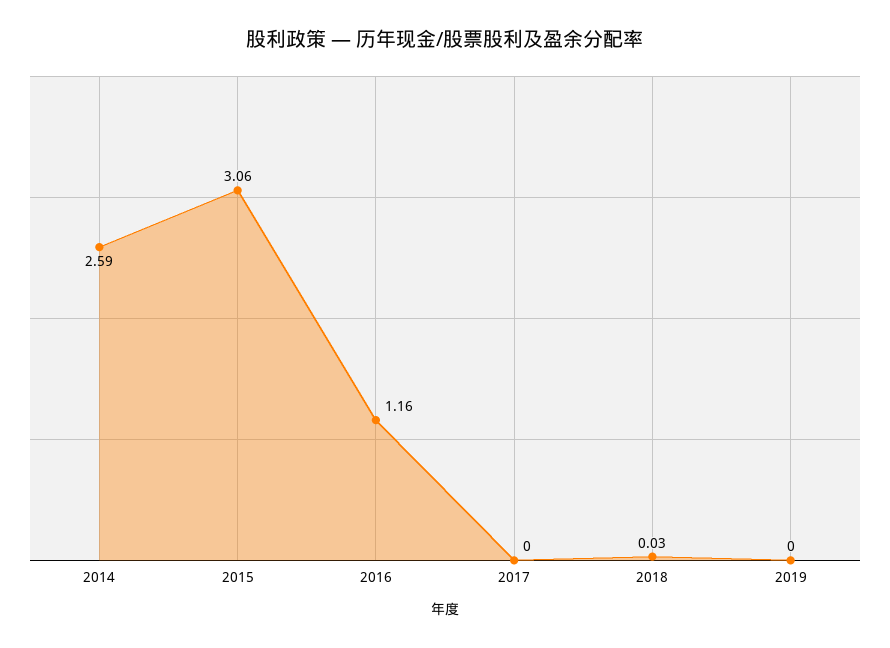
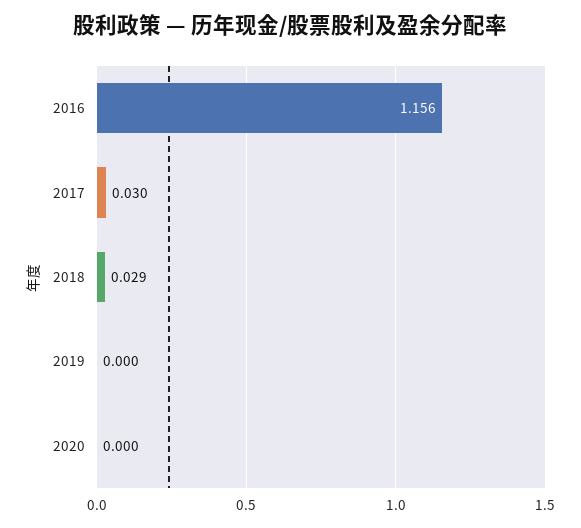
2014: 2.59 -> none
2015: 3.06 -> none
2017: 0 -> 0.03
2020: none -> 0

